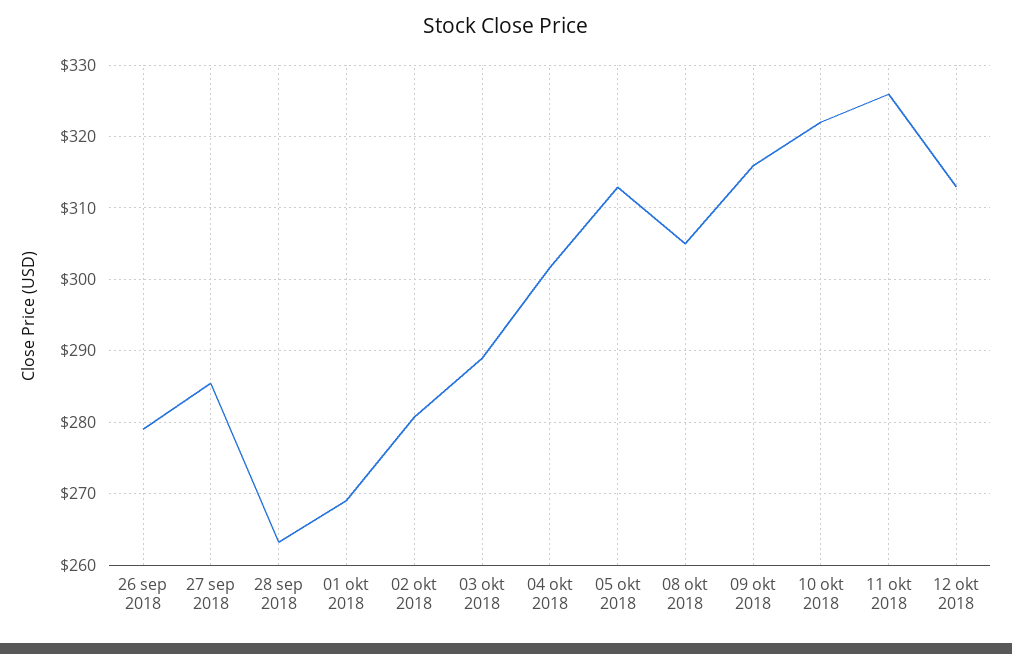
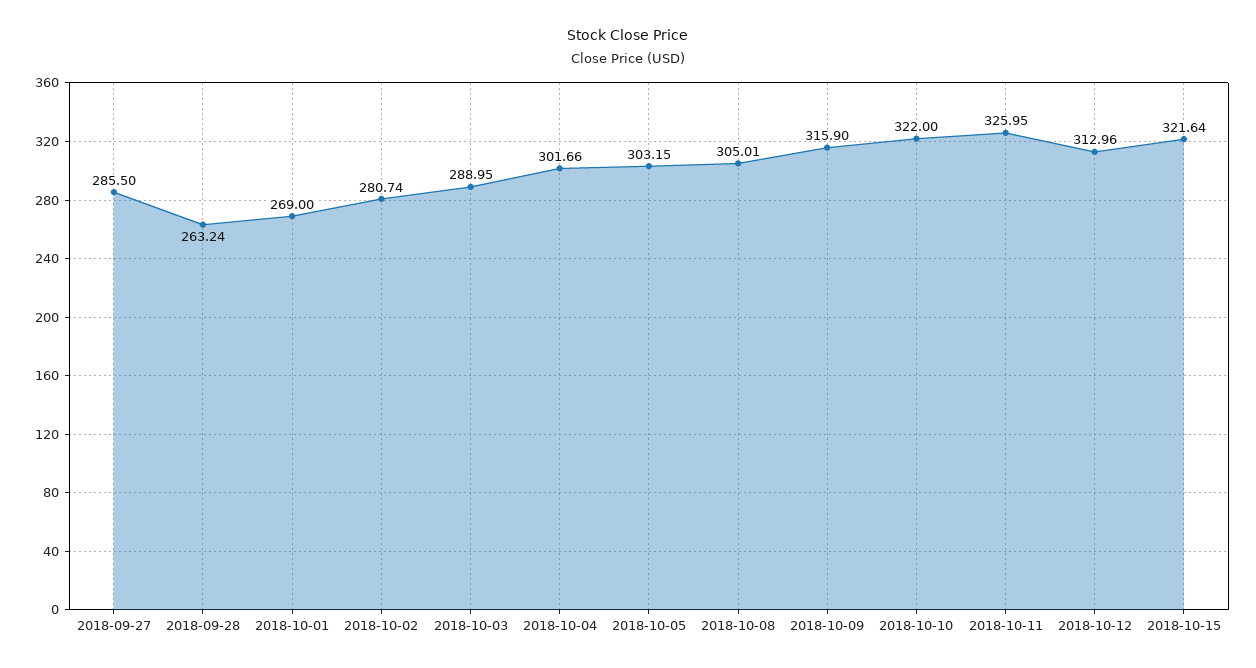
26 sep 2018: 279 -> none
05 okt 2018: 313 -> 303.15
2018-10-15: none -> 321.64

